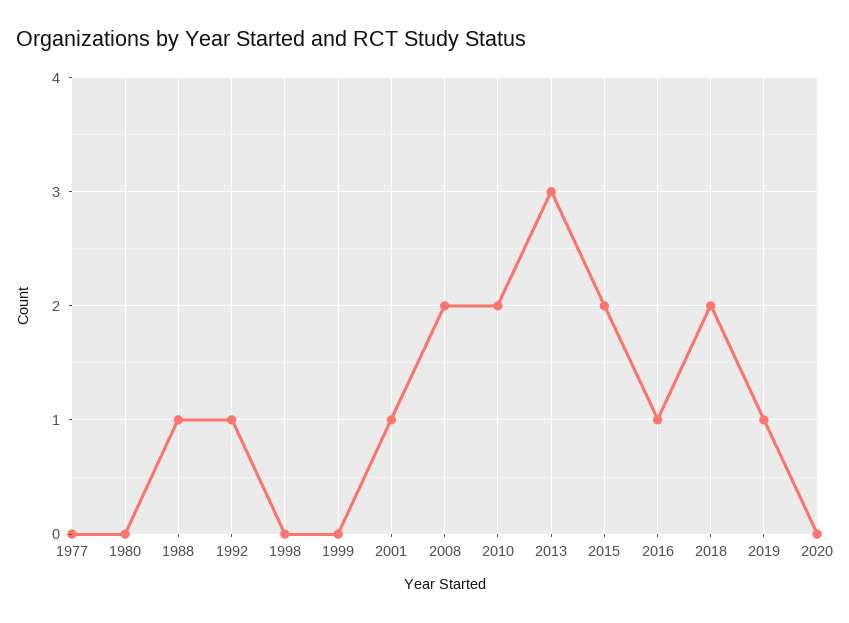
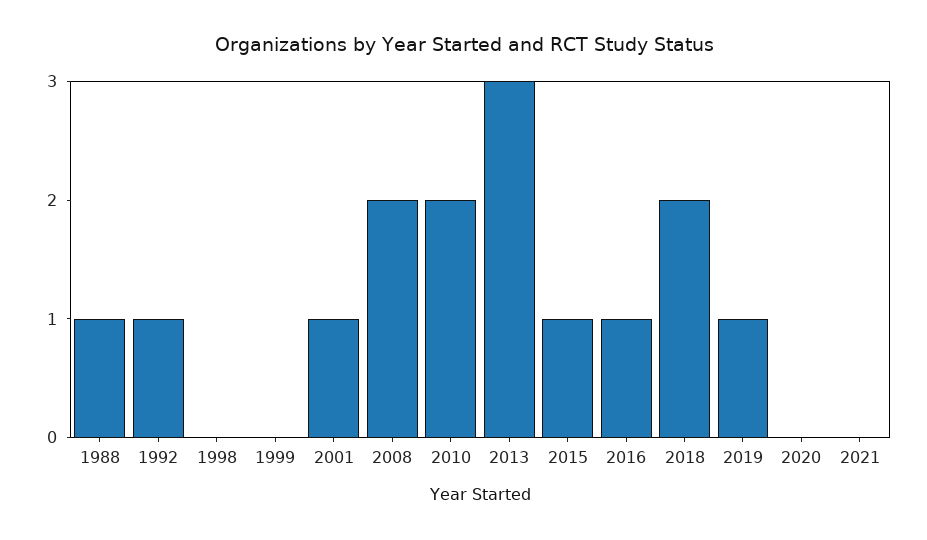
1977: 0 -> none
1980: 0 -> none
2015: 2 -> 1
2021: none -> 0

